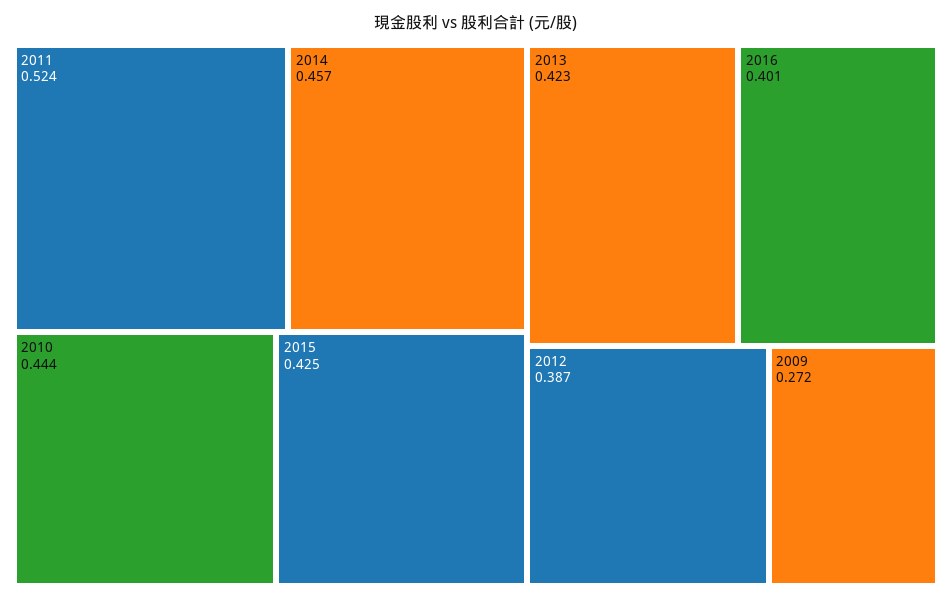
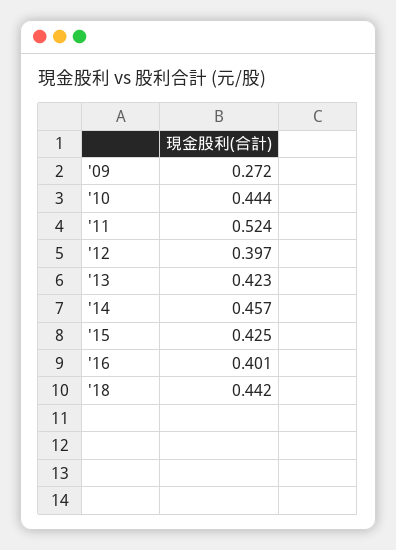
2012: 0.387 -> 0.397
'18: none -> 0.442

